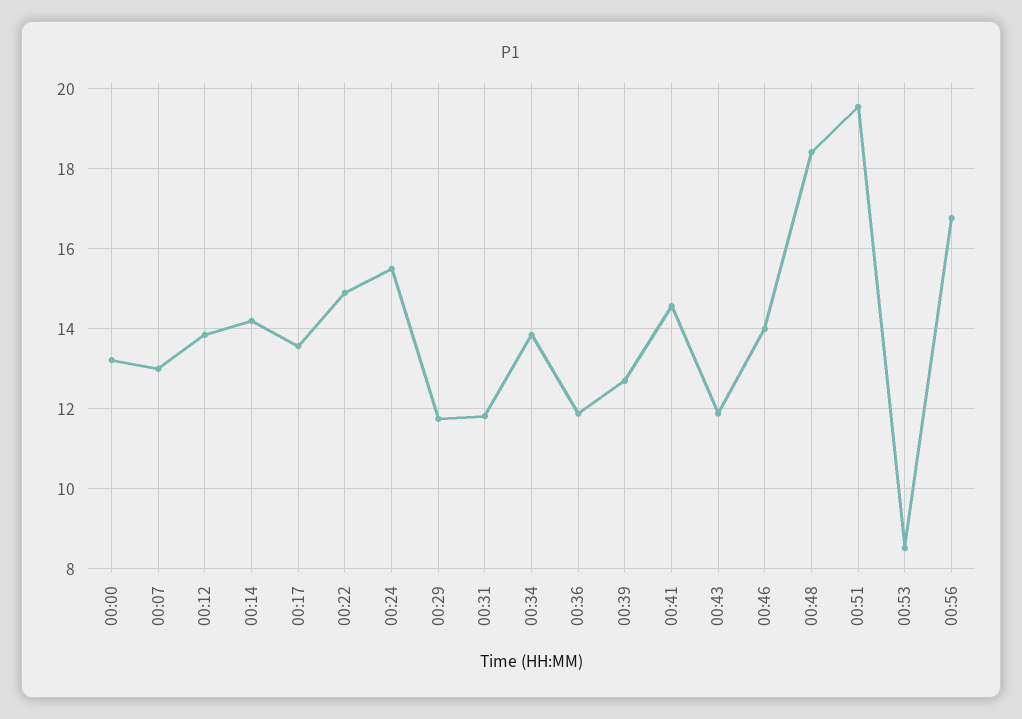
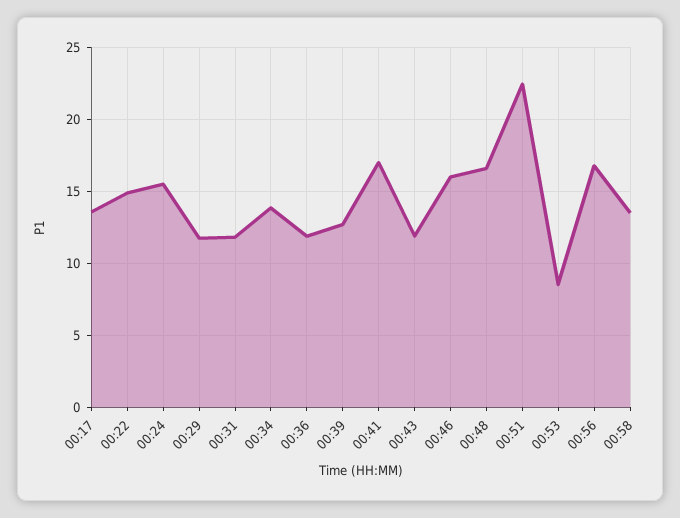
00:00: 13.2 -> none
00:07: 13 -> none
00:12: 13.8 -> none
00:14: 14.2 -> none
00:41: 14.6 -> 17
00:46: 14 -> 16
00:48: 18.4 -> 16.5
00:51: 19.6 -> 22.5
00:58: none -> 13.5

